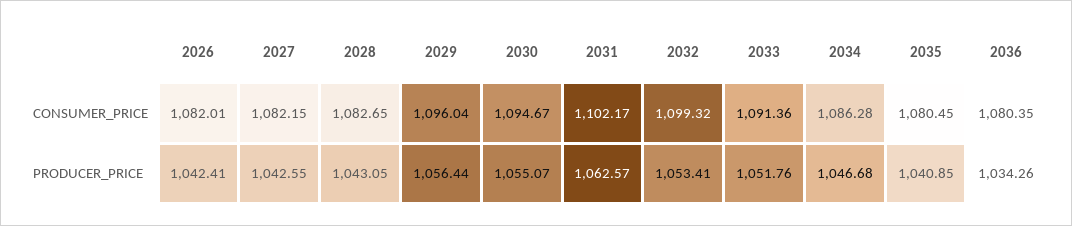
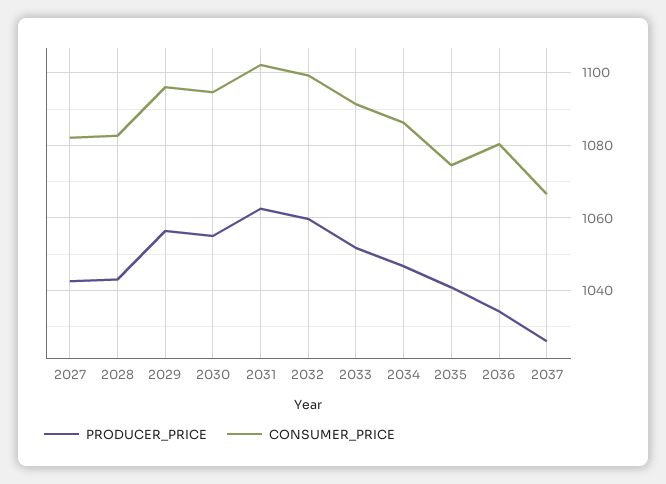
CONSUMER_PRICE, 2026: 1082.01 -> none
CONSUMER_PRICE, 2035: 1080.45 -> 1074
PRODUCER_PRICE, 2026: 1042.41 -> none
PRODUCER_PRICE, 2032: 1053.41 -> 1060
PRODUCER_PRICE, 2037: none -> 1026
CONSUMER_PRICE, 2037: none -> 1066

